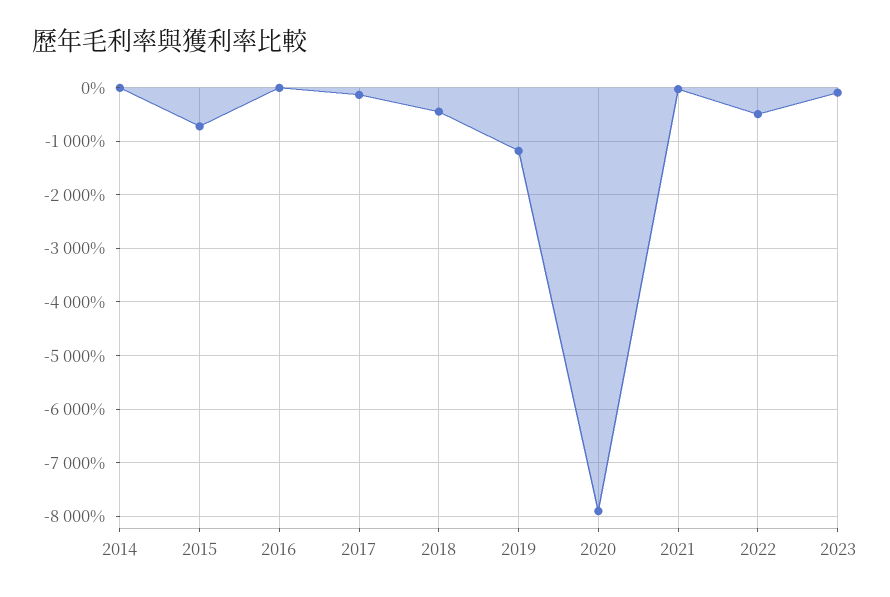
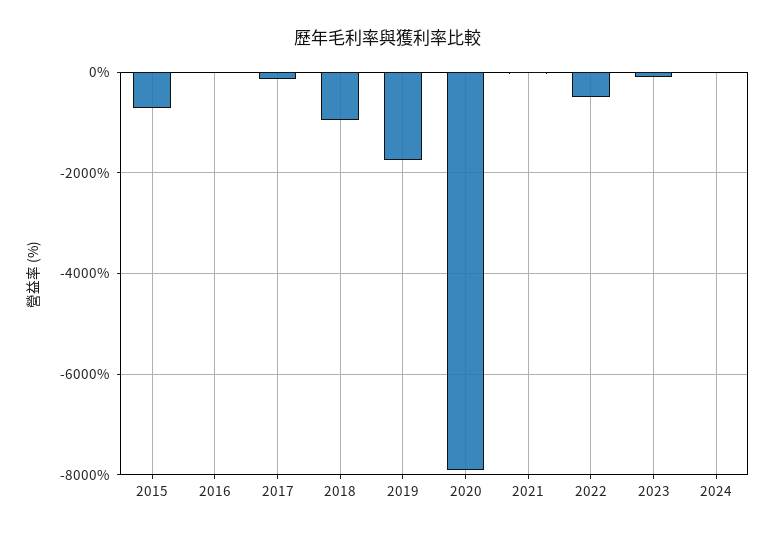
2014: 0 -> none
2018: -400 -> -1000
2019: -1200 -> -1800
2024: none -> 0

